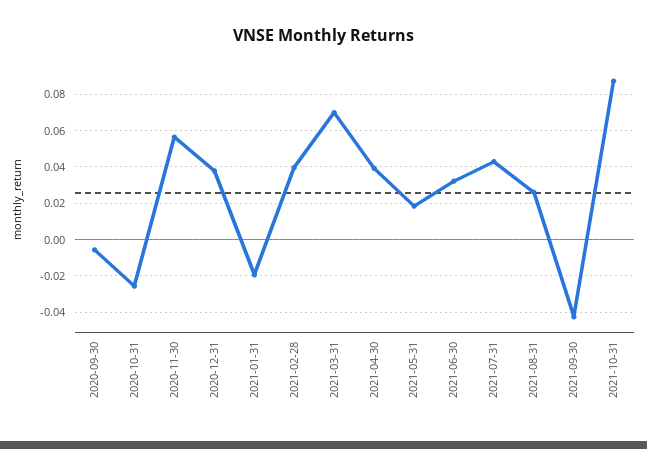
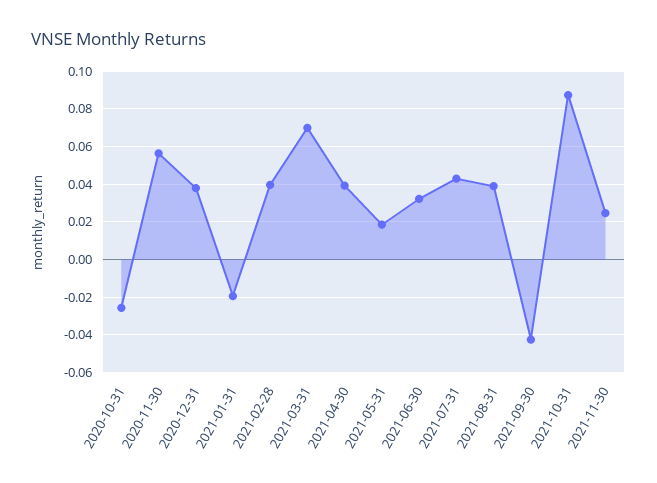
2020-09-30: -0.005 -> none
2021-08-31: 0.025 -> 0.04
2021-11-30: none -> 0.025

